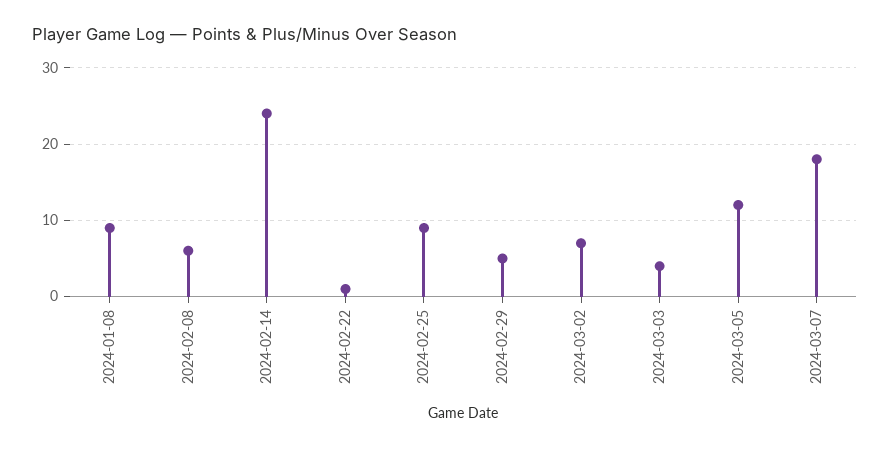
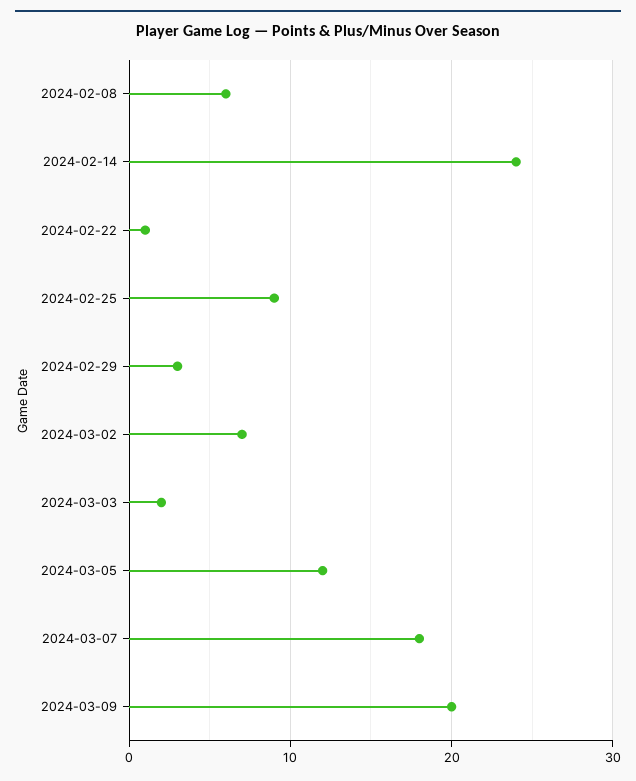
2024-01-08: 9 -> none
2024-02-29: 5 -> 3
2024-03-03: 4 -> 2
2024-03-09: none -> 20

